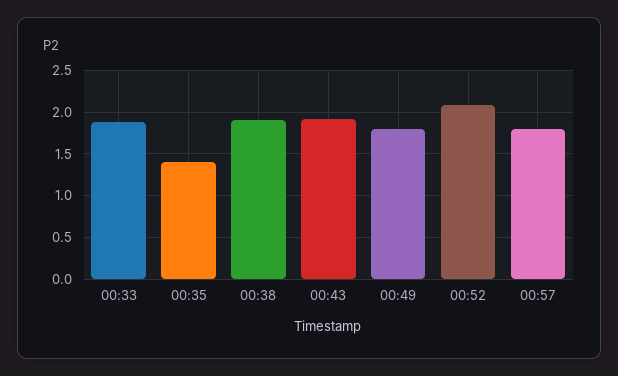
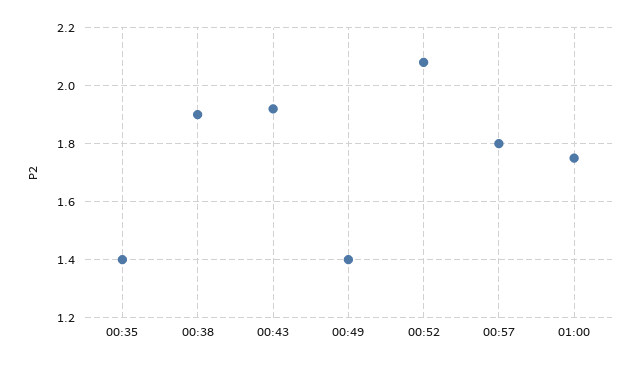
00:33: 1.9 -> none
00:49: 1.8 -> 1.4
01:00: none -> 1.75

